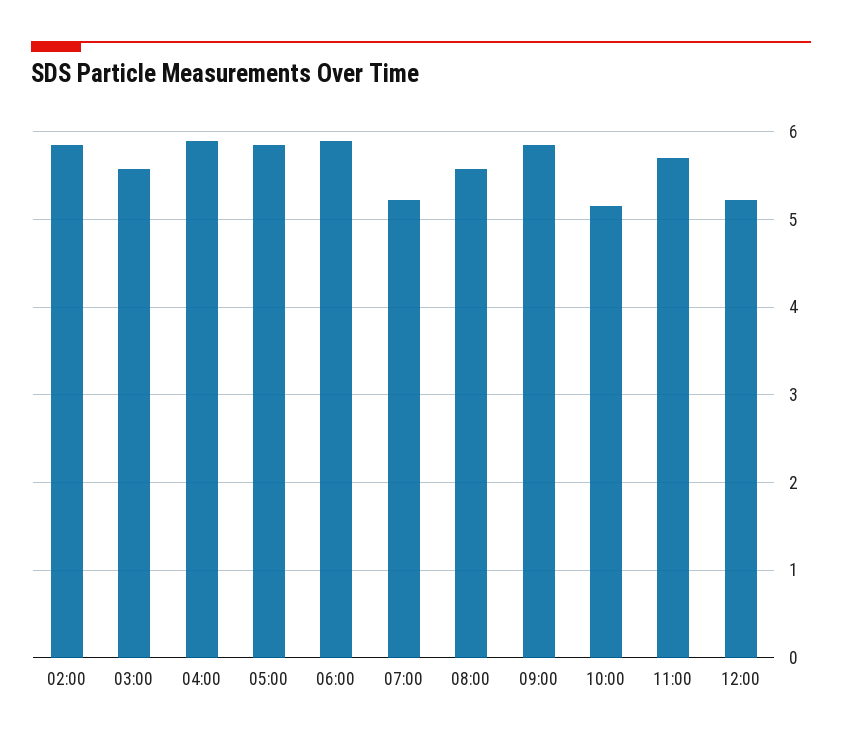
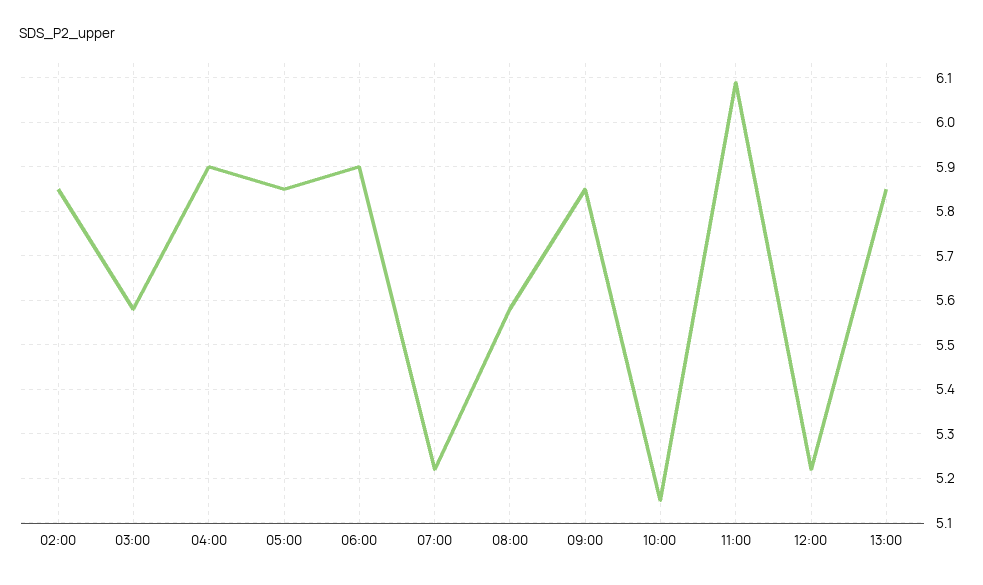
11:00: 5.7 -> 6.1
13:00: none -> 5.85

